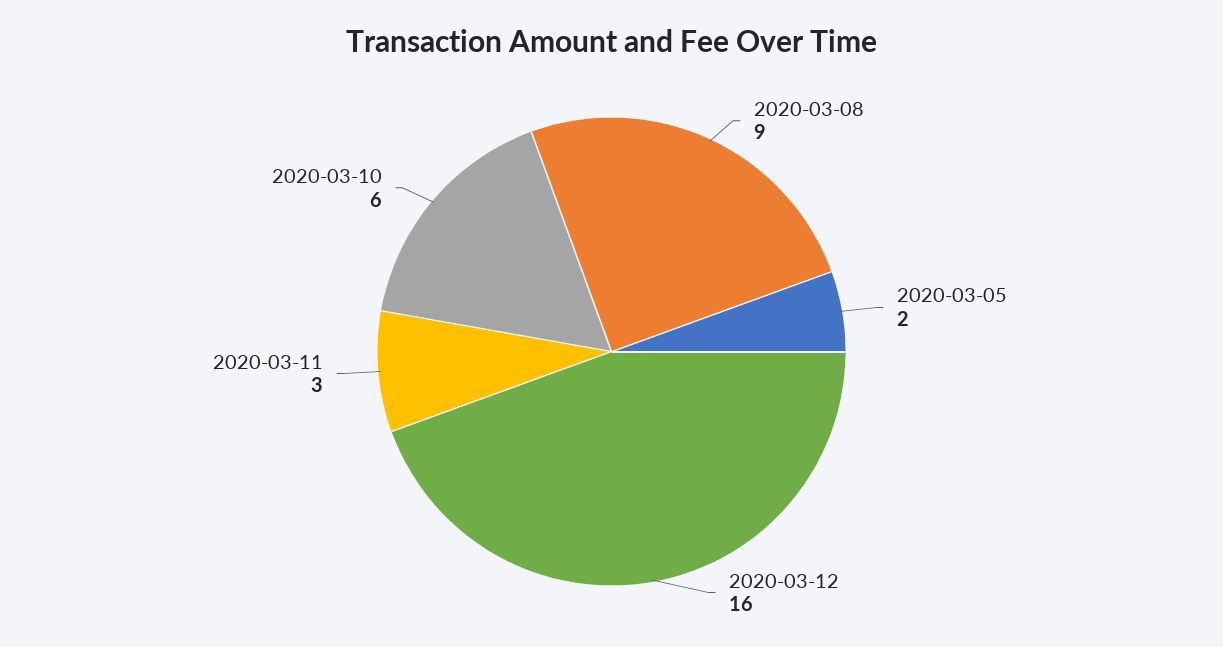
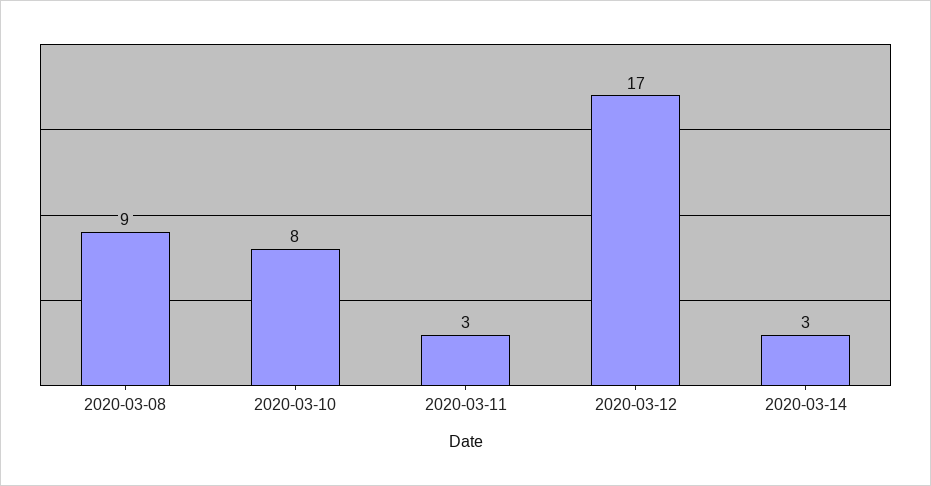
2020-03-05: 2 -> none
2020-03-12: 16 -> 17
2020-03-10: 6 -> 8
2020-03-14: none -> 3

